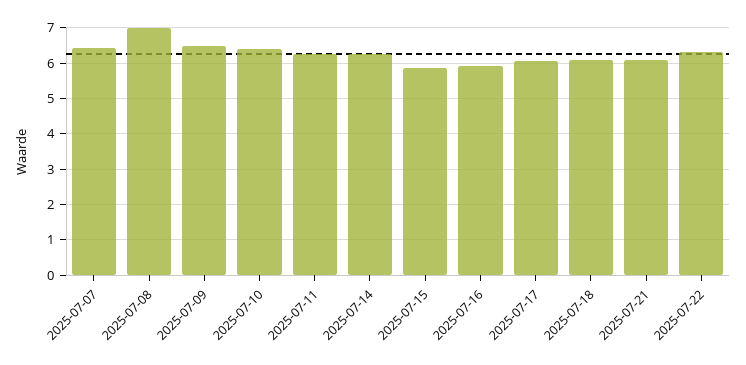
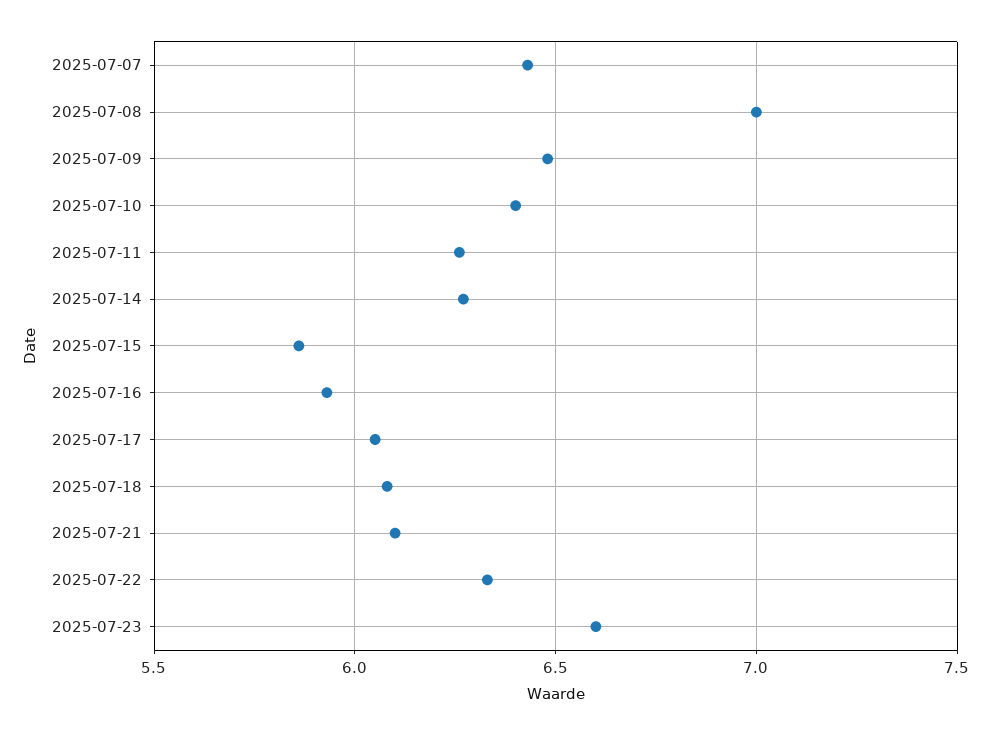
2025-07-23: none -> 6.6

